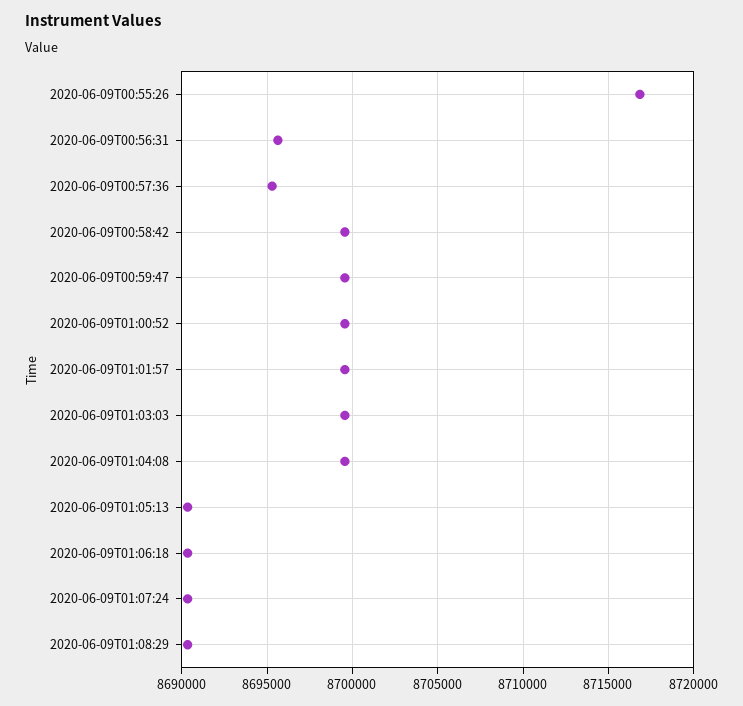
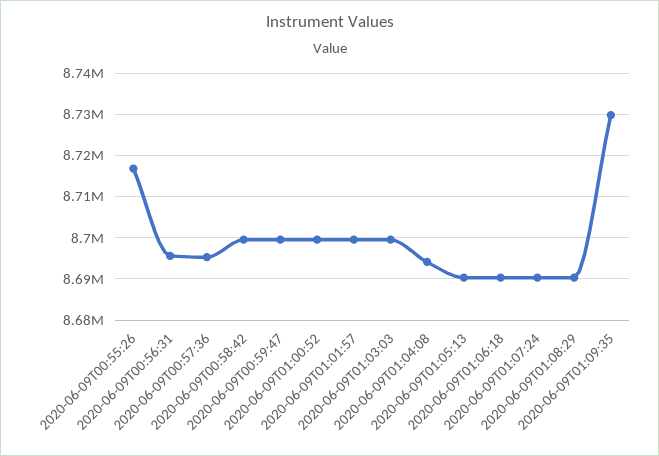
2020-06-09T01:04:08: 8699500 -> 8694000
2020-06-09T01:09:35: none -> 8730000

